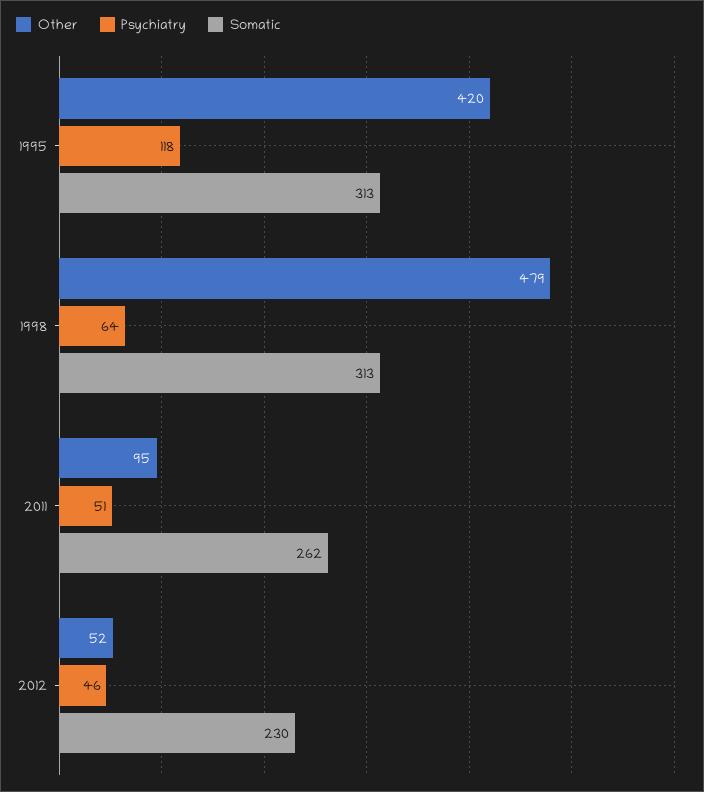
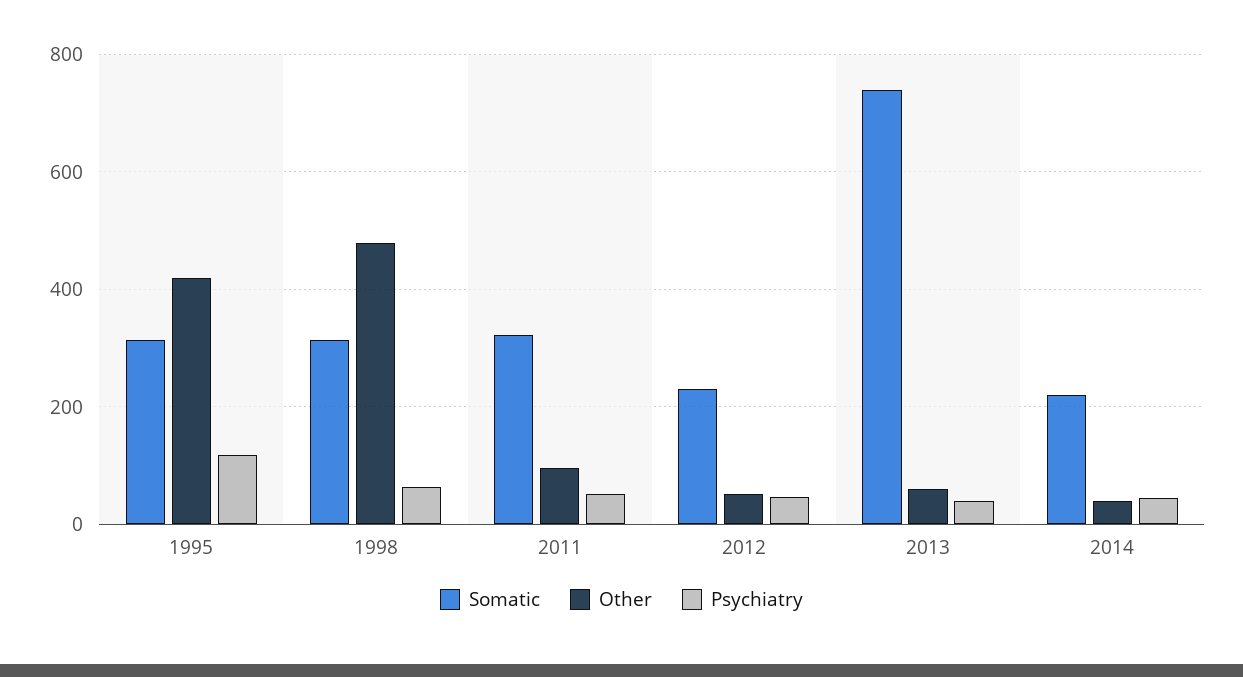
Somatic, 2011: 262 -> 320
Somatic, 2013: none -> 740
Other, 2013: none -> 60
Psychiatry, 2013: none -> 40
Somatic, 2014: none -> 220
Other, 2014: none -> 40
Psychiatry, 2014: none -> 40

